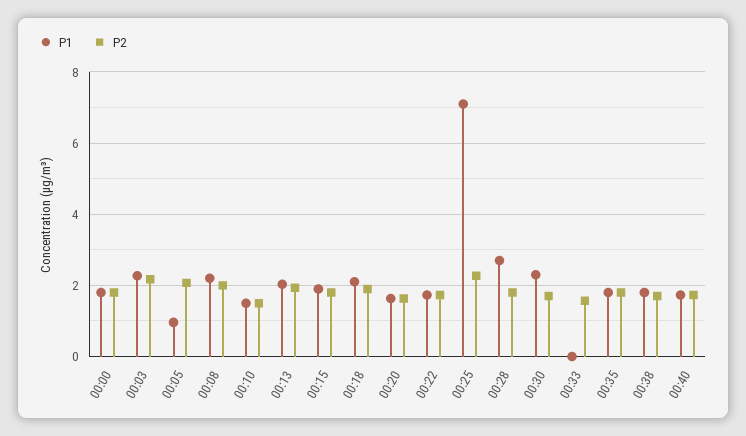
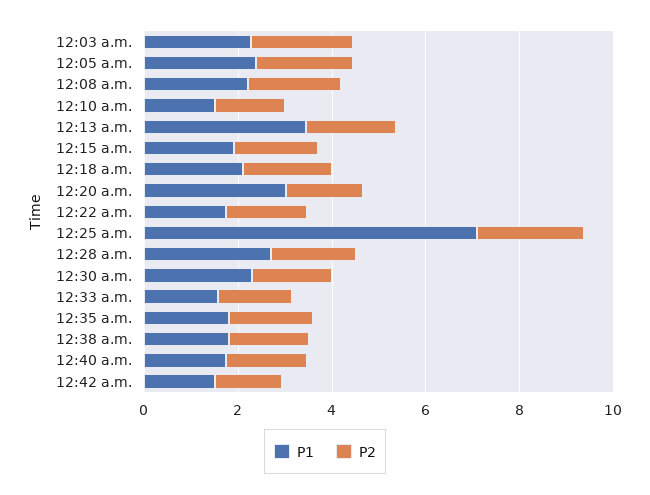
P1, 00:00: 1.8 -> none
P2, 00:00: 1.8 -> none
P1, 00:05: 1 -> 2.5
P1, 00:13: 2 -> 3.5
P1, 00:20: 1.6 -> 3
P1, 00:33: 0 -> 1.5
P1, 12:42 a.m.: none -> 1.5
P2, 12:42 a.m.: none -> 1.5

